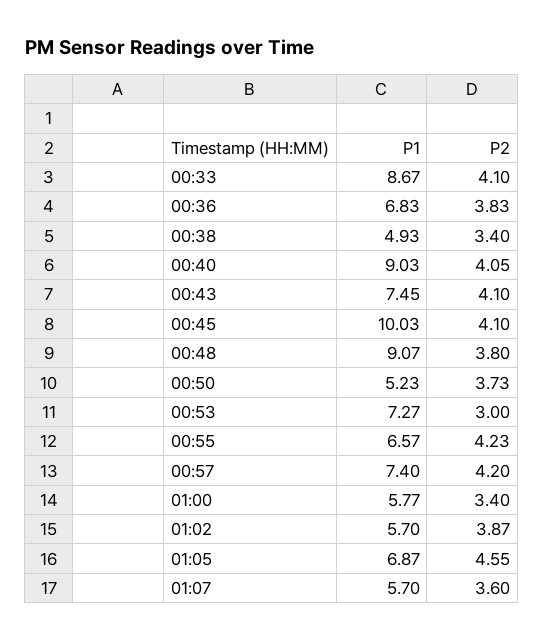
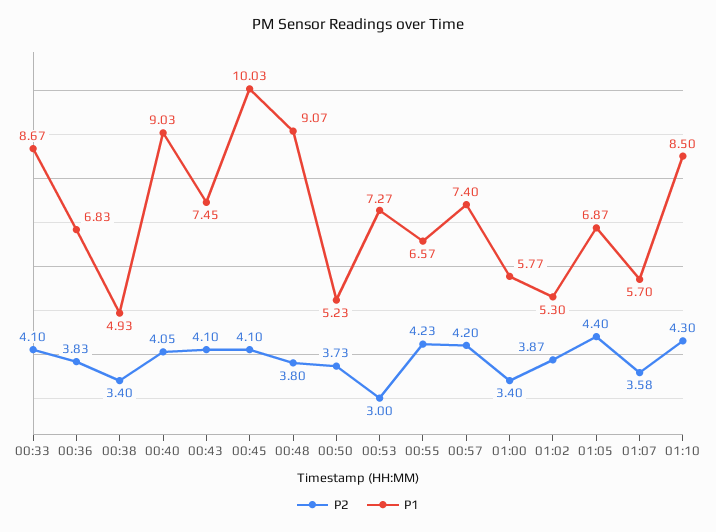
P1, 01:02: 5.7 -> 5.3
P2, 01:05: 4.55 -> 4.4
P2, 01:07: 3.6 -> 3.58
P2, 01:10: none -> 4.3
P1, 01:10: none -> 8.5

